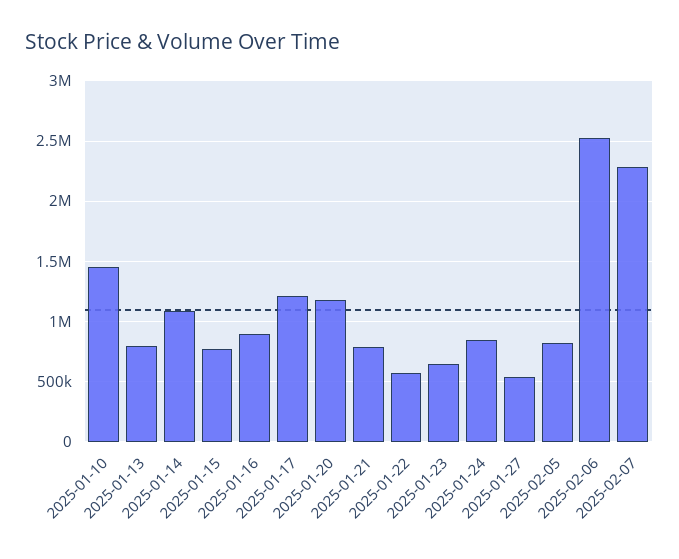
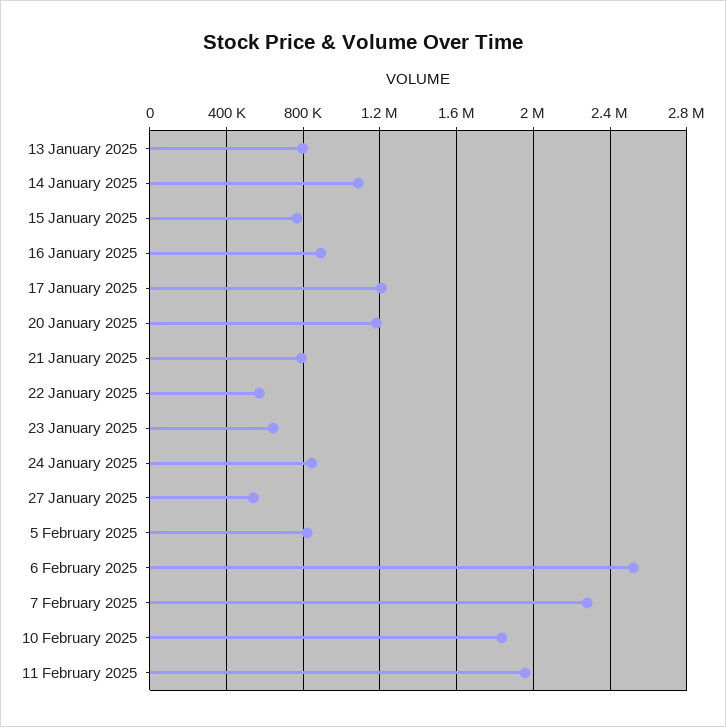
2025-01-10: 1450000 -> none
10 February 2025: none -> 1850000
11 February 2025: none -> 1950000

